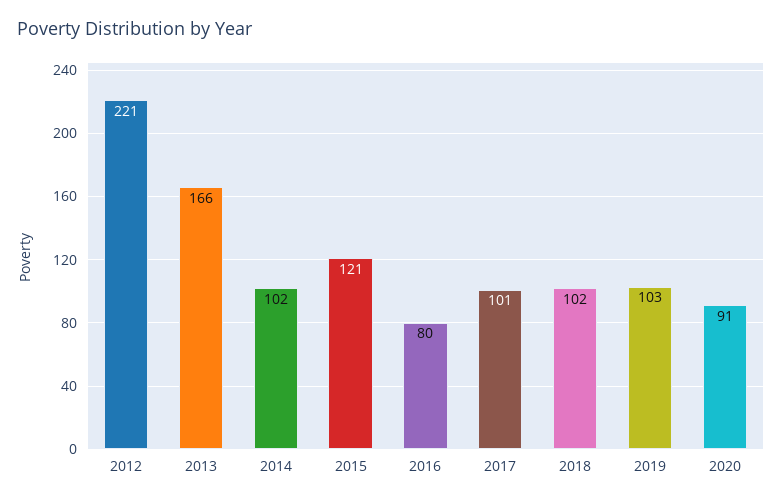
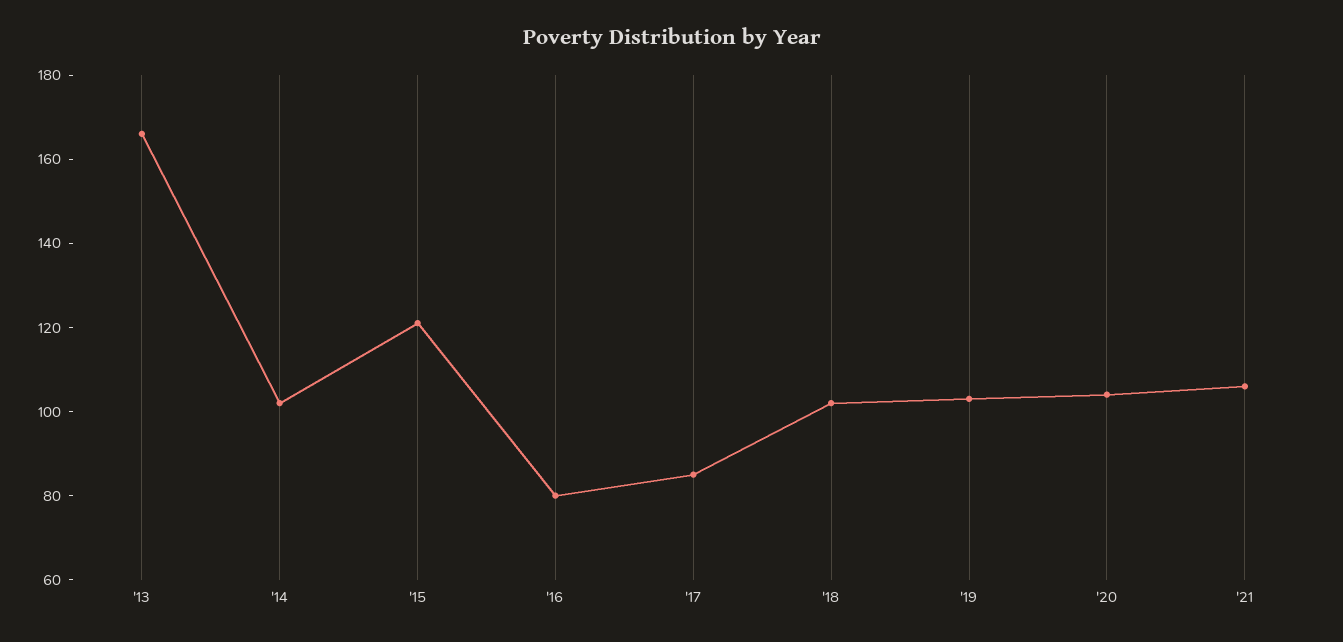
2012: 221 -> none
2017: 101 -> 85
2020: 91 -> 105
'21: none -> 105

